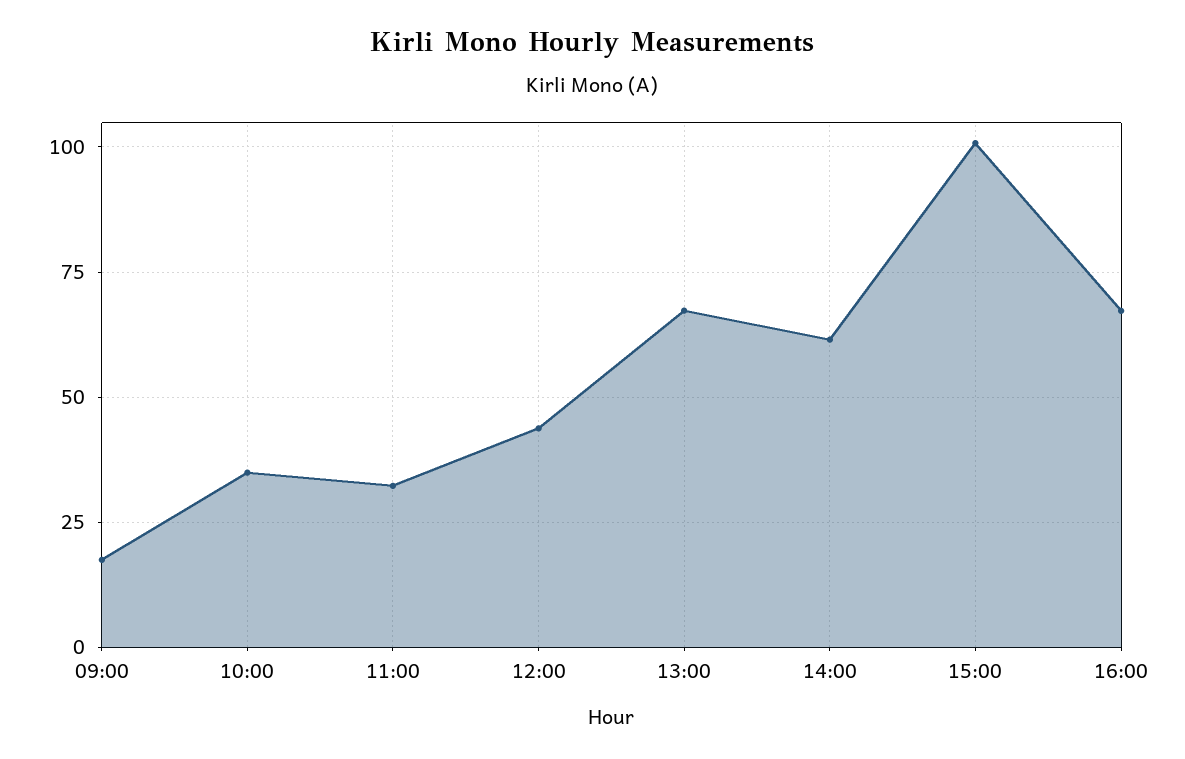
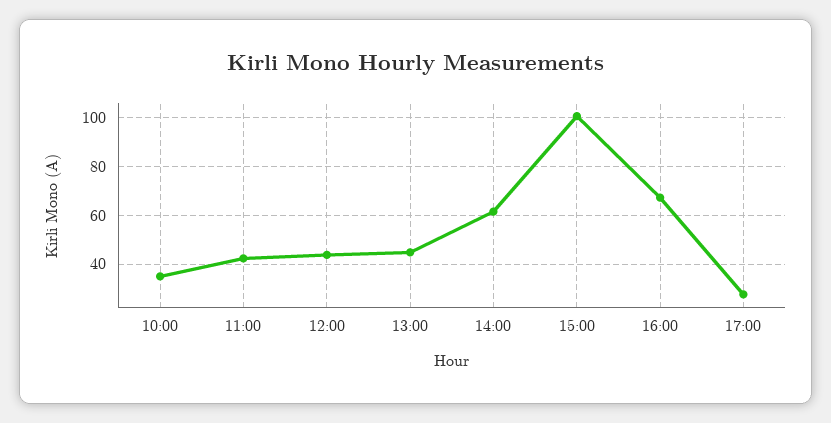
09:00: 17.5 -> none
11:00: 32.5 -> 42.5
13:00: 67.5 -> 45
17:00: none -> 27.5

